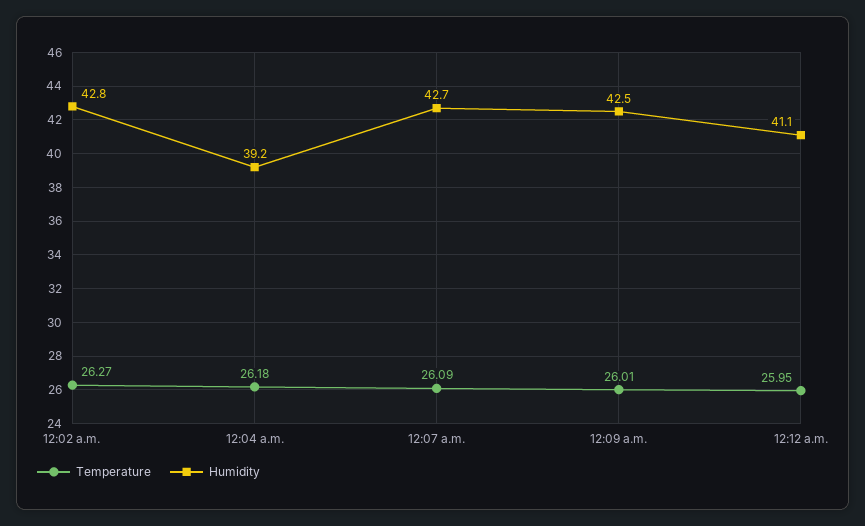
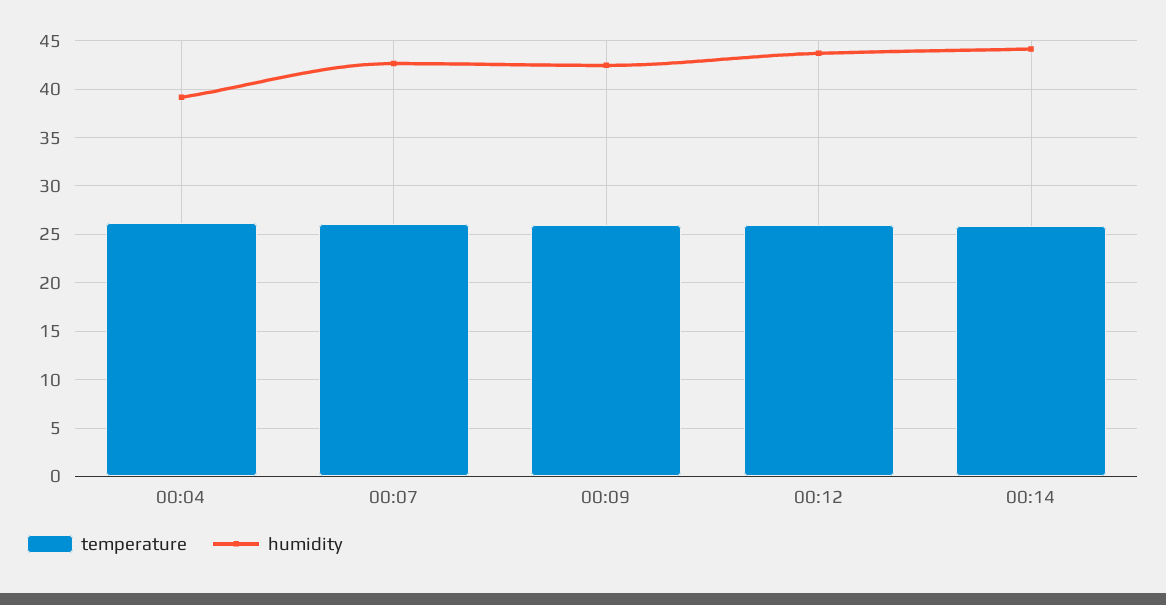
Temperature, 12:02 a.m.: 26.27 -> none
Humidity, 12:02 a.m.: 42.8 -> none
Humidity, 12:12 a.m.: 41.1 -> 44
Temperature, 00:14: none -> 26
Humidity, 00:14: none -> 44

